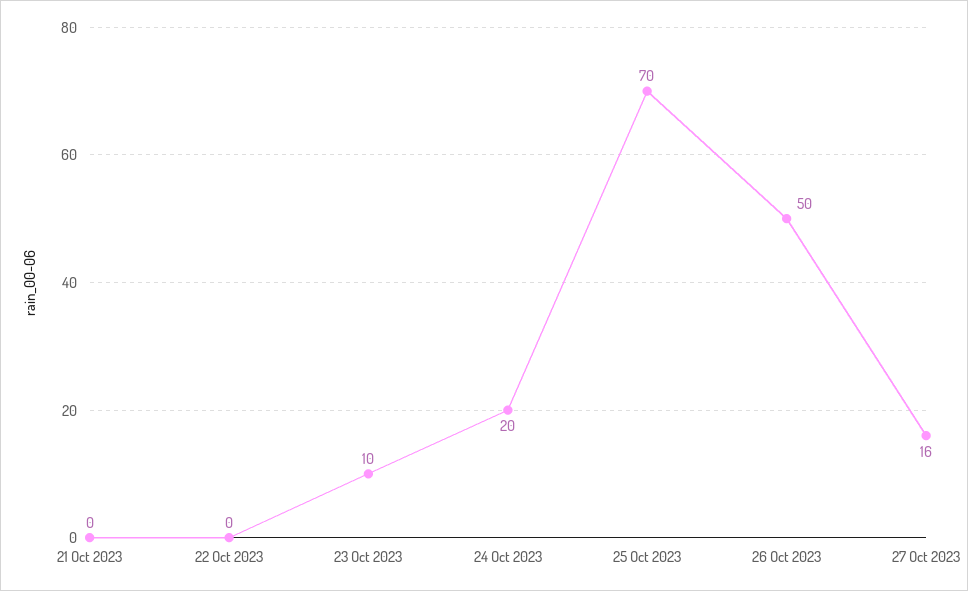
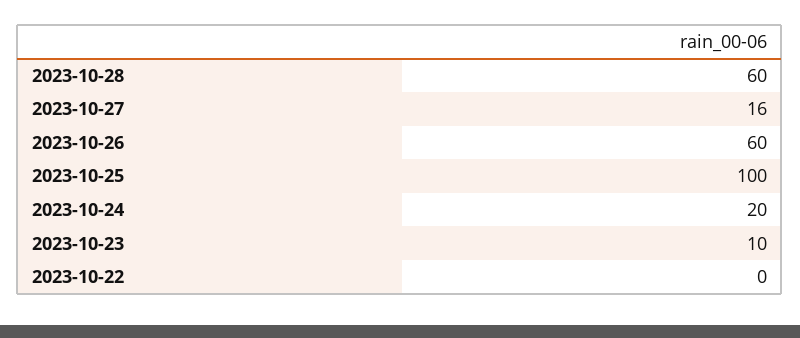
21 Oct 2023: 0 -> none
25 Oct 2023: 70 -> 100
26 Oct 2023: 50 -> 60
2023-10-28: none -> 60

